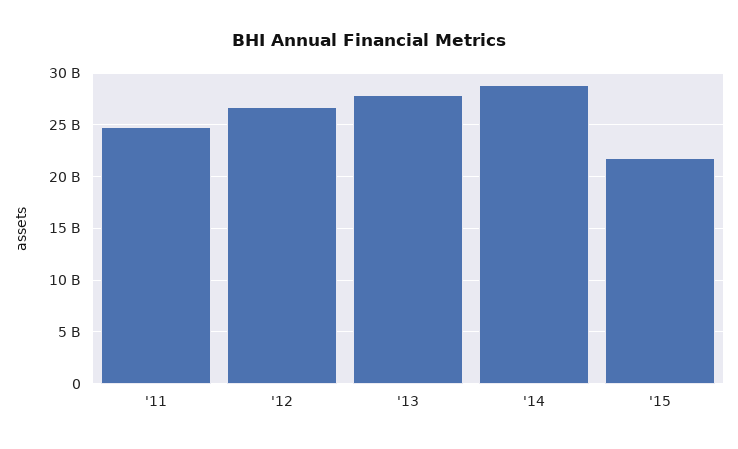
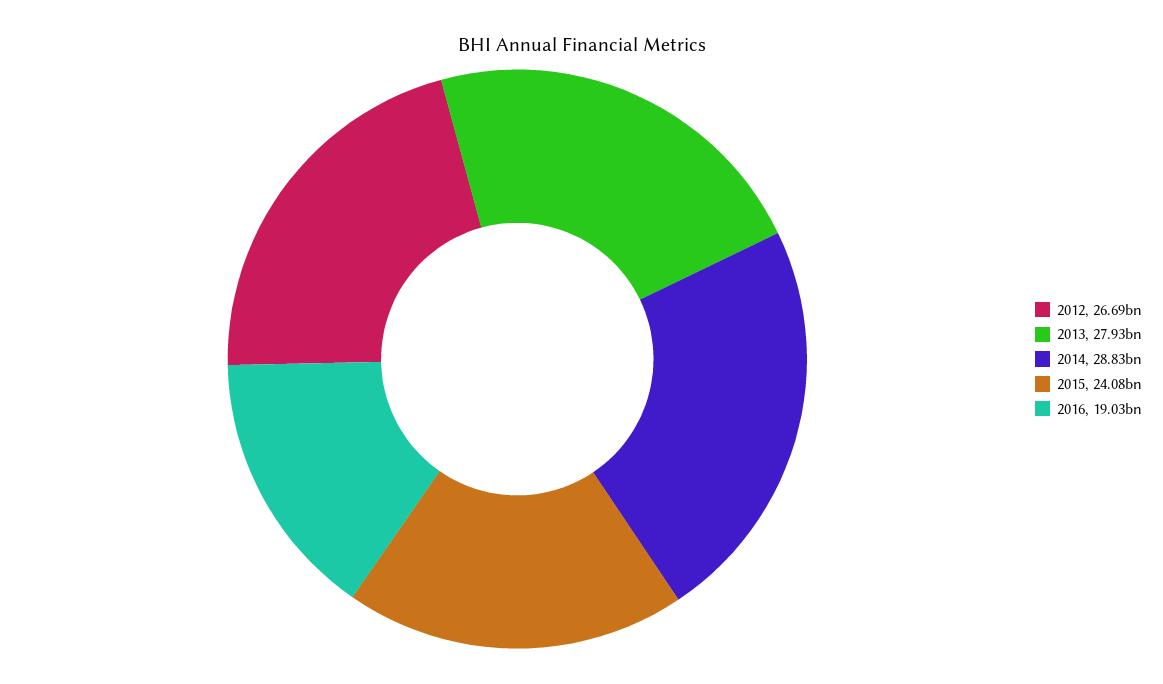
'11: 25000000000 -> none
'15: 22000000000 -> 24080000000
2016: none -> 19030000000

